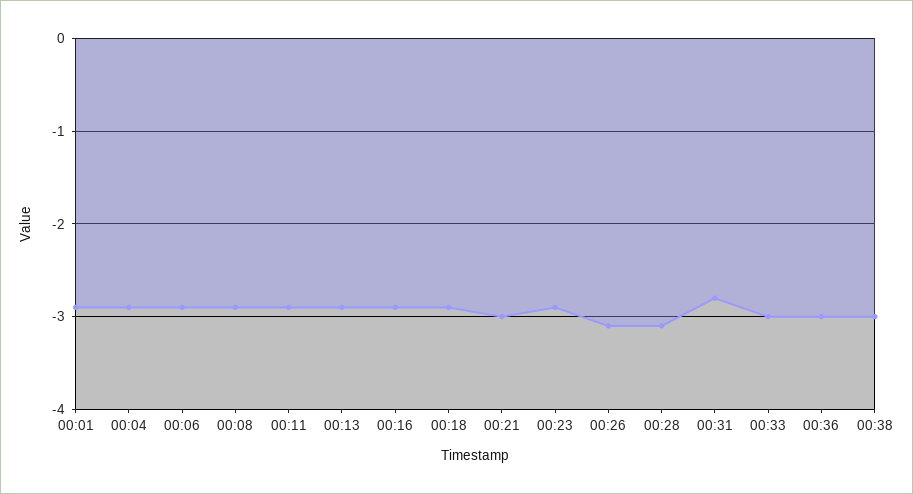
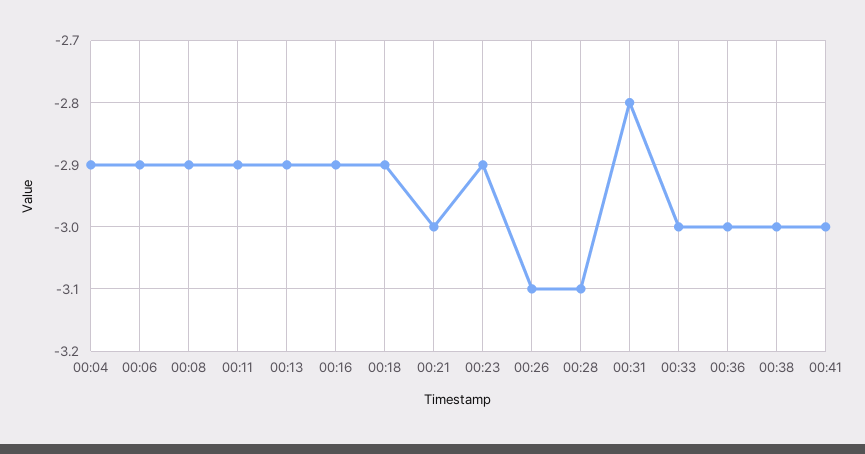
00:01: -2.9 -> none
00:41: none -> -3

